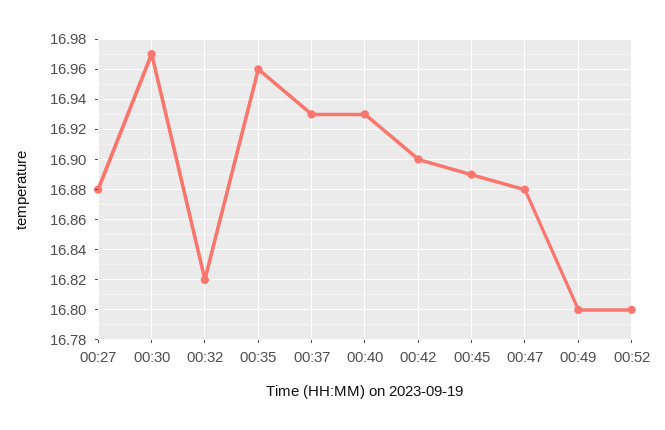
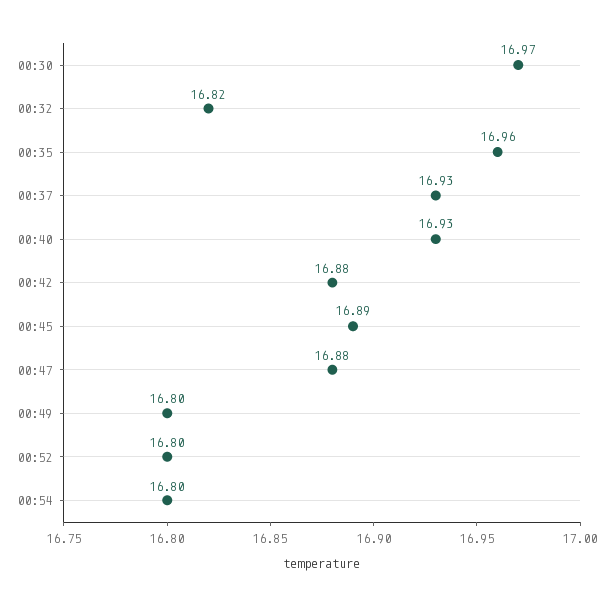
00:27: 16.88 -> none
00:42: 16.9 -> 16.88
00:54: none -> 16.8

